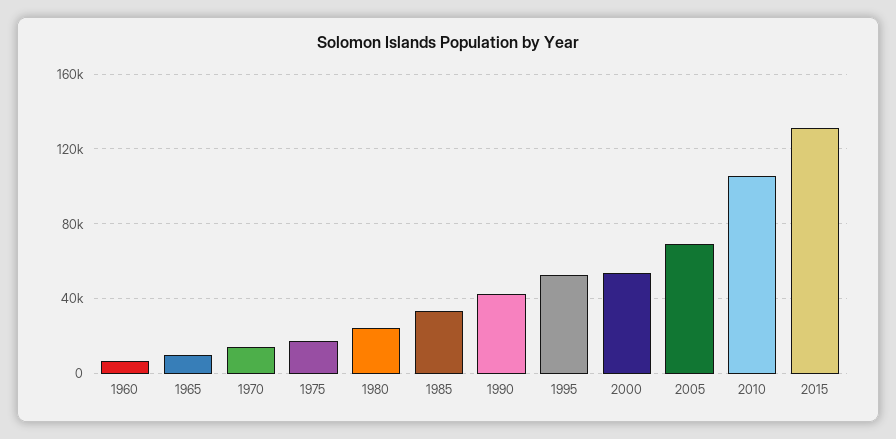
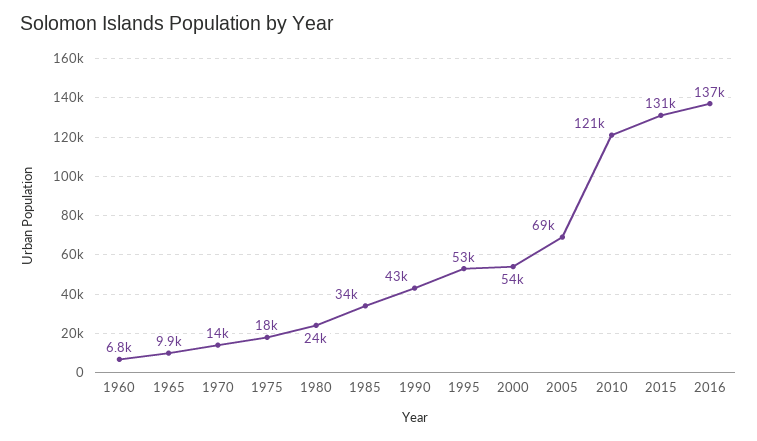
2010: 105000 -> 121000
2016: none -> 137000

